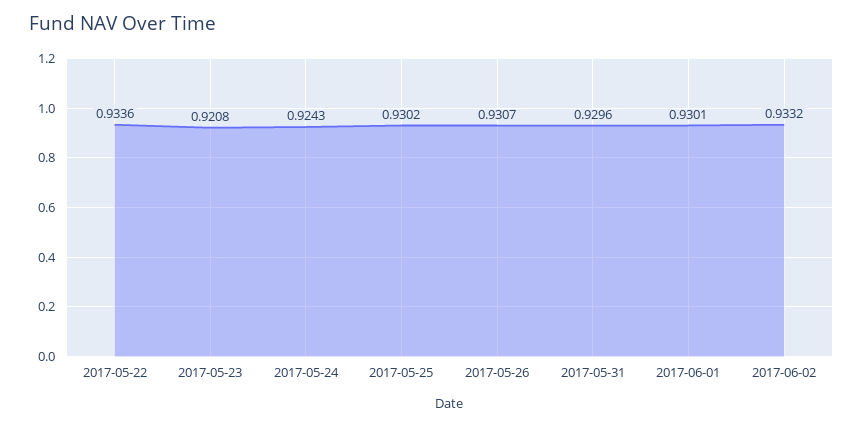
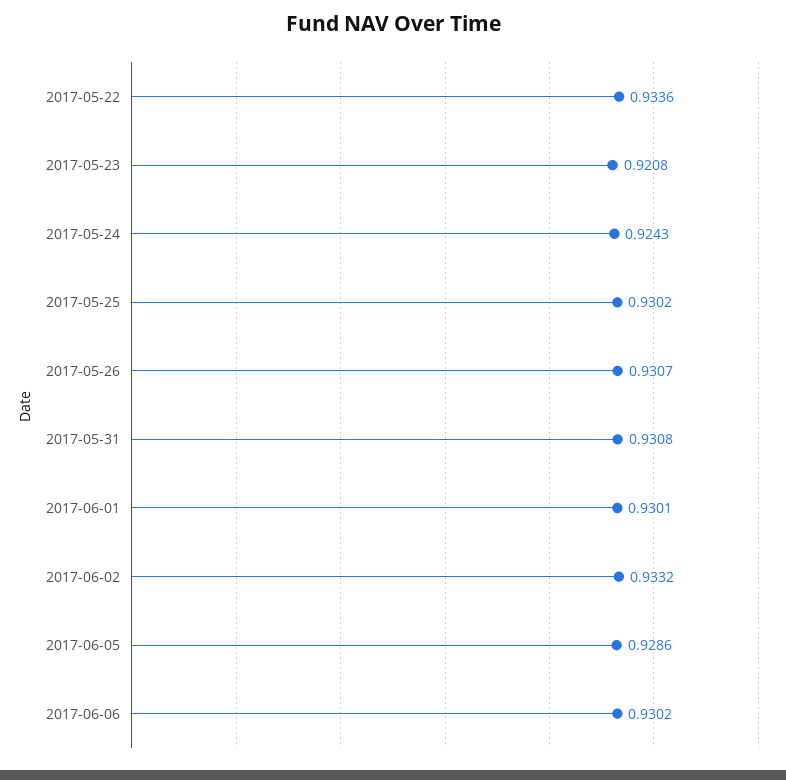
2017-05-31: 0.9296 -> 0.9308
2017-06-05: none -> 0.9286
2017-06-06: none -> 0.9302

